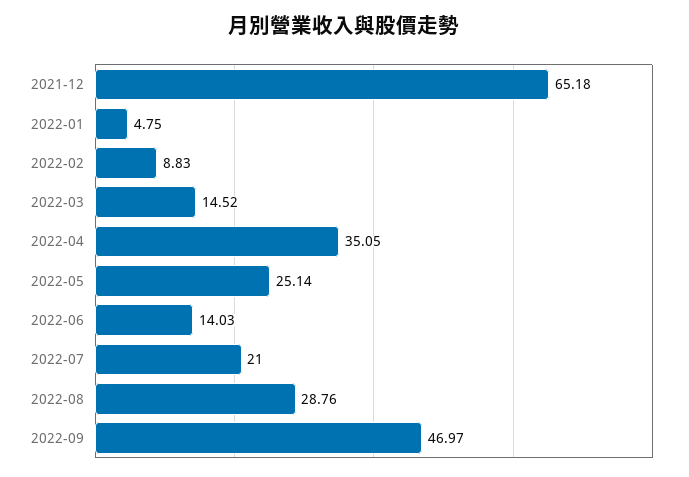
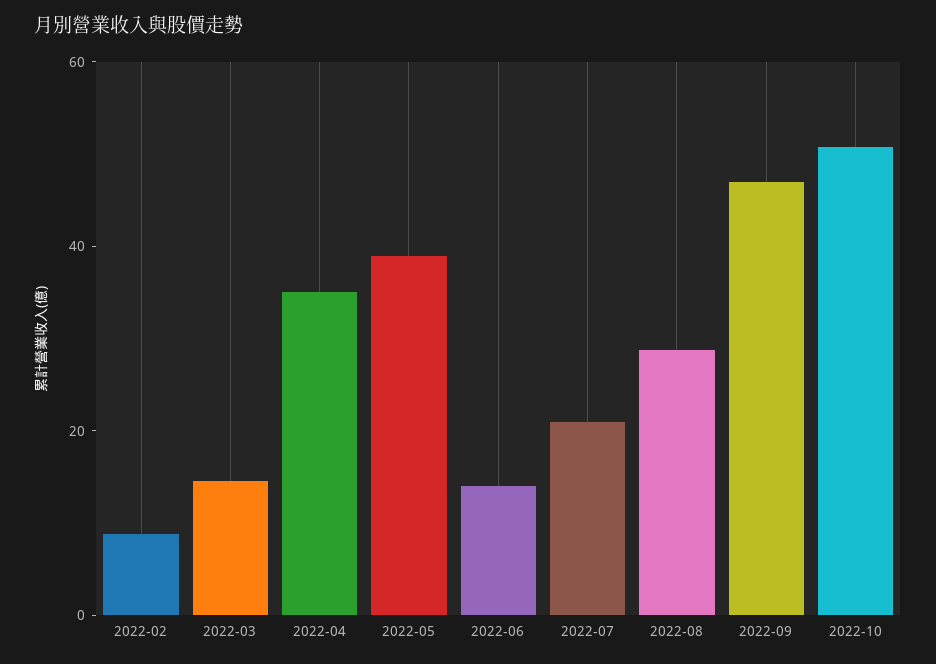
2021-12: 65.18 -> none
2022-01: 4.75 -> none
2022-05: 25.14 -> 40
2022-10: none -> 50

